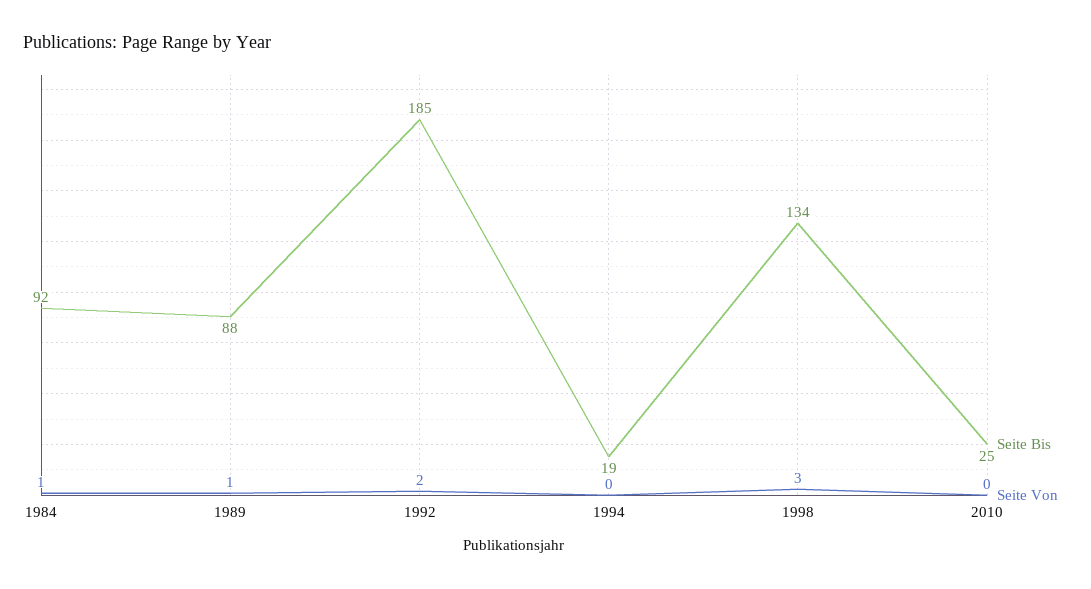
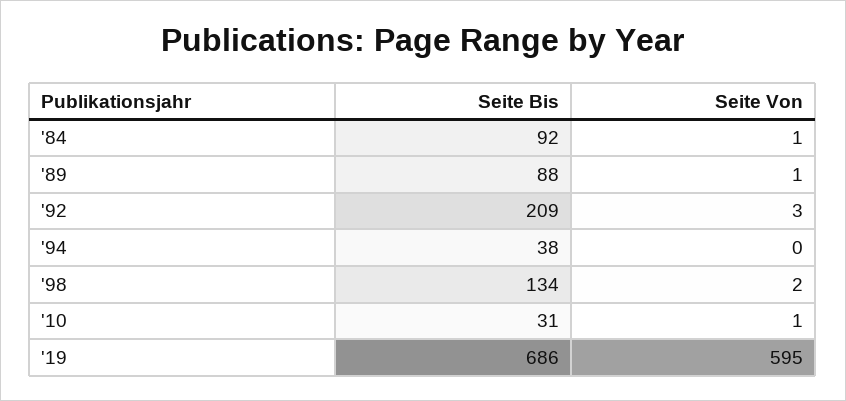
Seite Bis, 1992: 185 -> 209
Seite Von, 1992: 2 -> 3
Seite Bis, 1994: 19 -> 38
Seite Von, 1998: 3 -> 2
Seite Bis, 2010: 25 -> 31
Seite Von, 2010: 0 -> 1
Seite Bis, '19: none -> 686
Seite Von, '19: none -> 595

